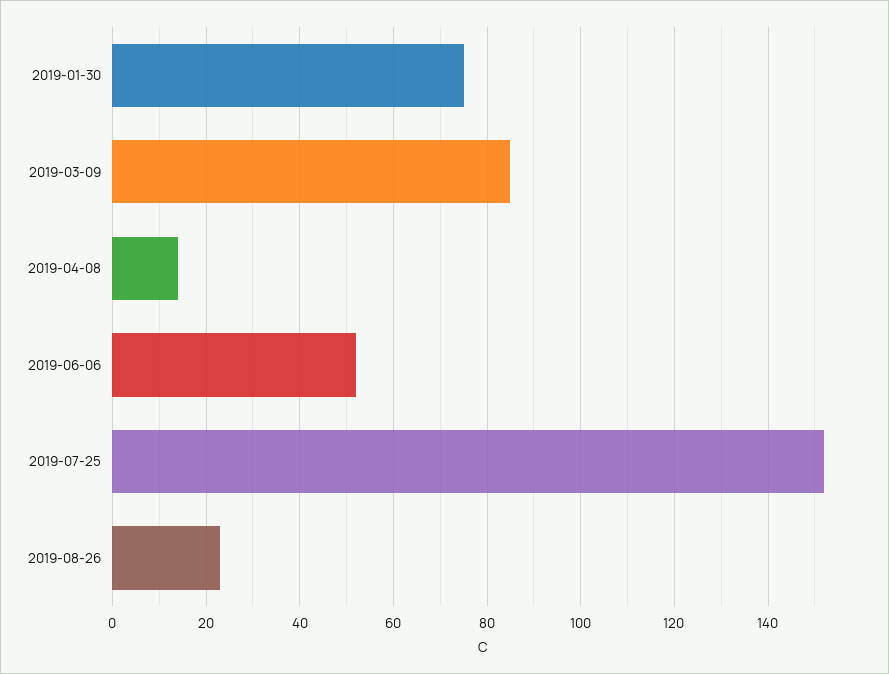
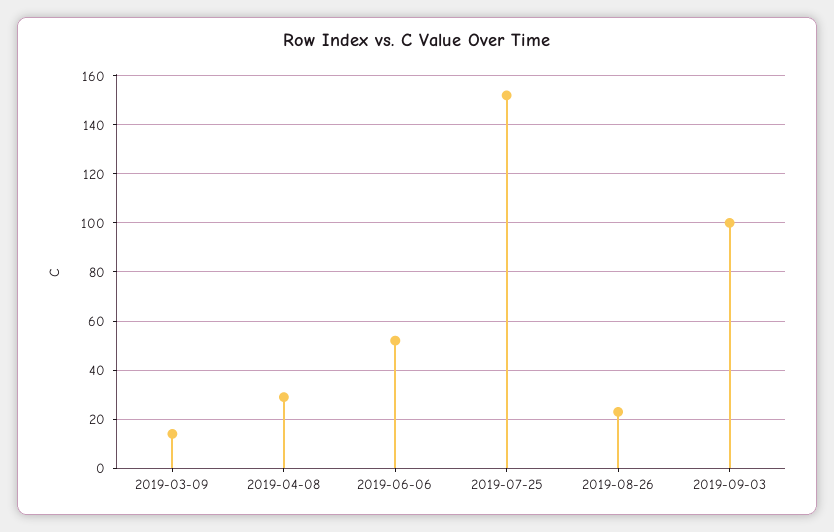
2019-01-30: 75 -> none
2019-03-09: 85 -> 15
2019-04-08: 15 -> 30
2019-09-03: none -> 100

